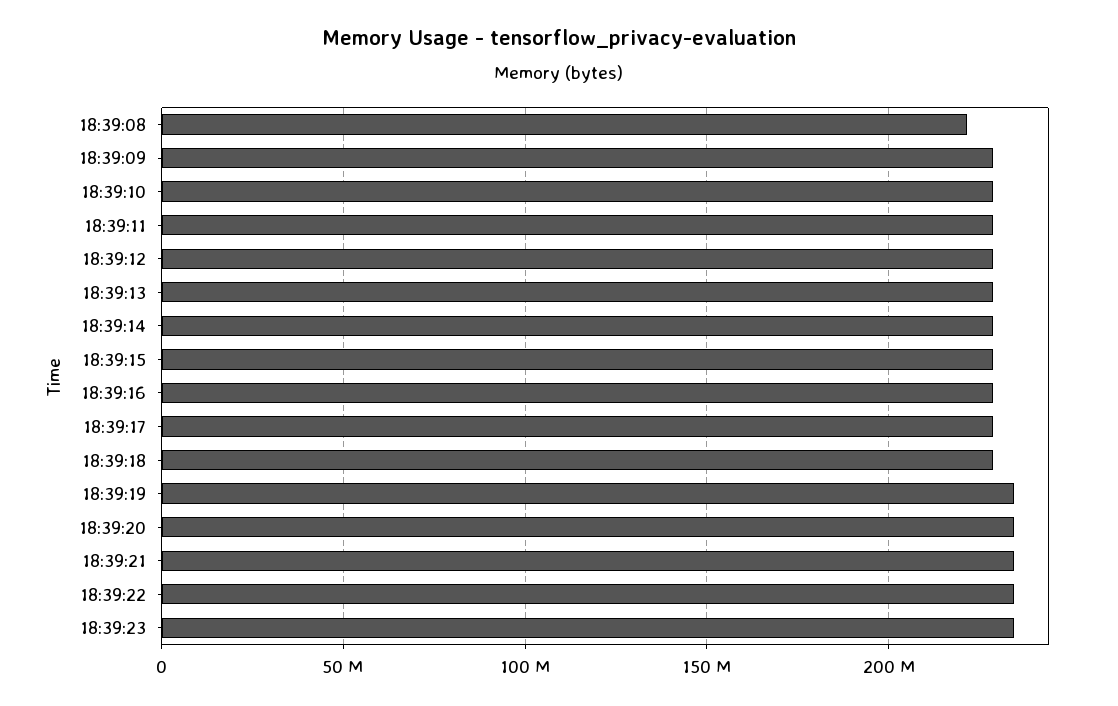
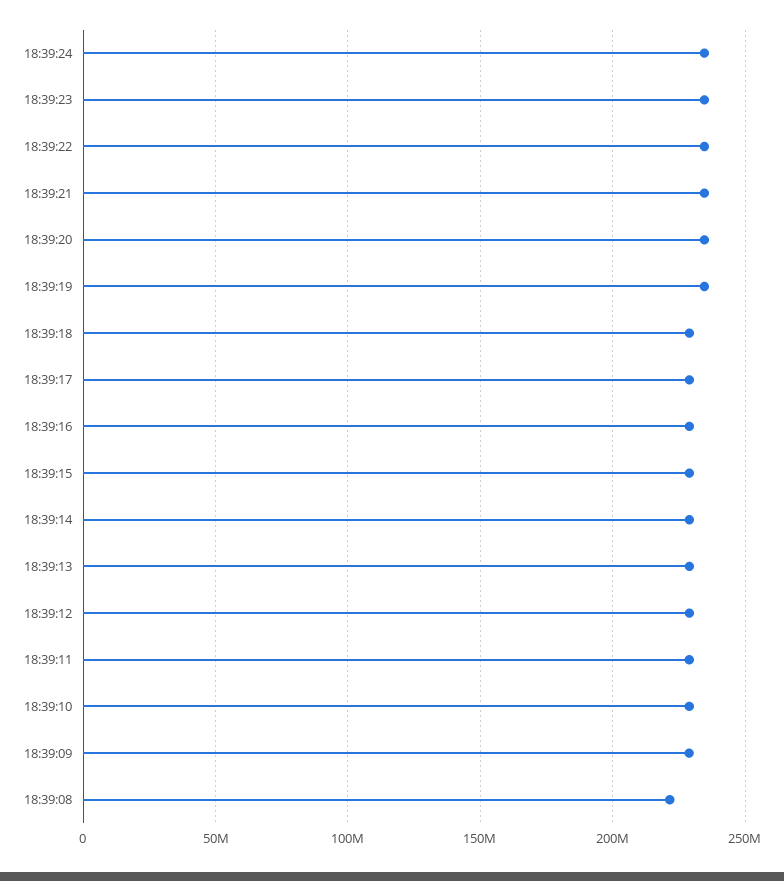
18:39:24: none -> 235000000

